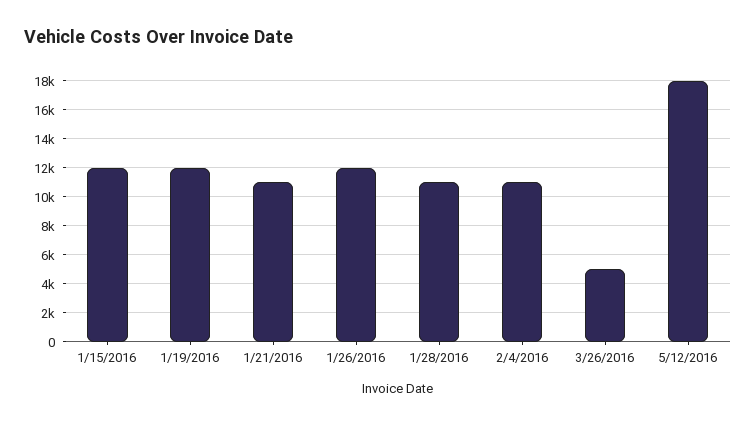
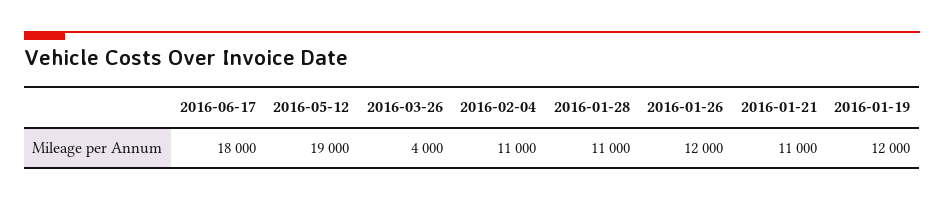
1/15/2016: 12000 -> none
3/26/2016: 5000 -> 4000
5/12/2016: 18000 -> 19000
2016-06-17: none -> 18000

